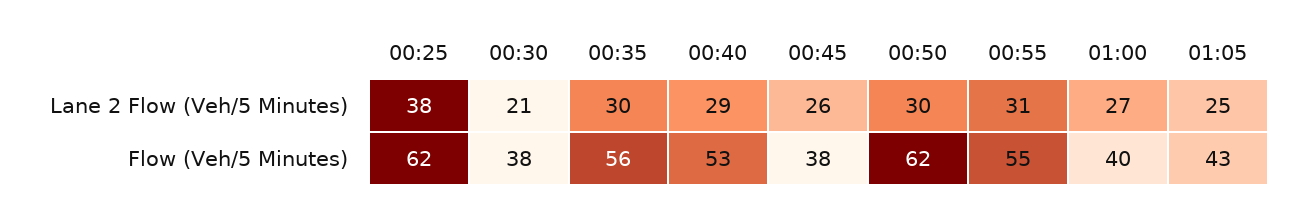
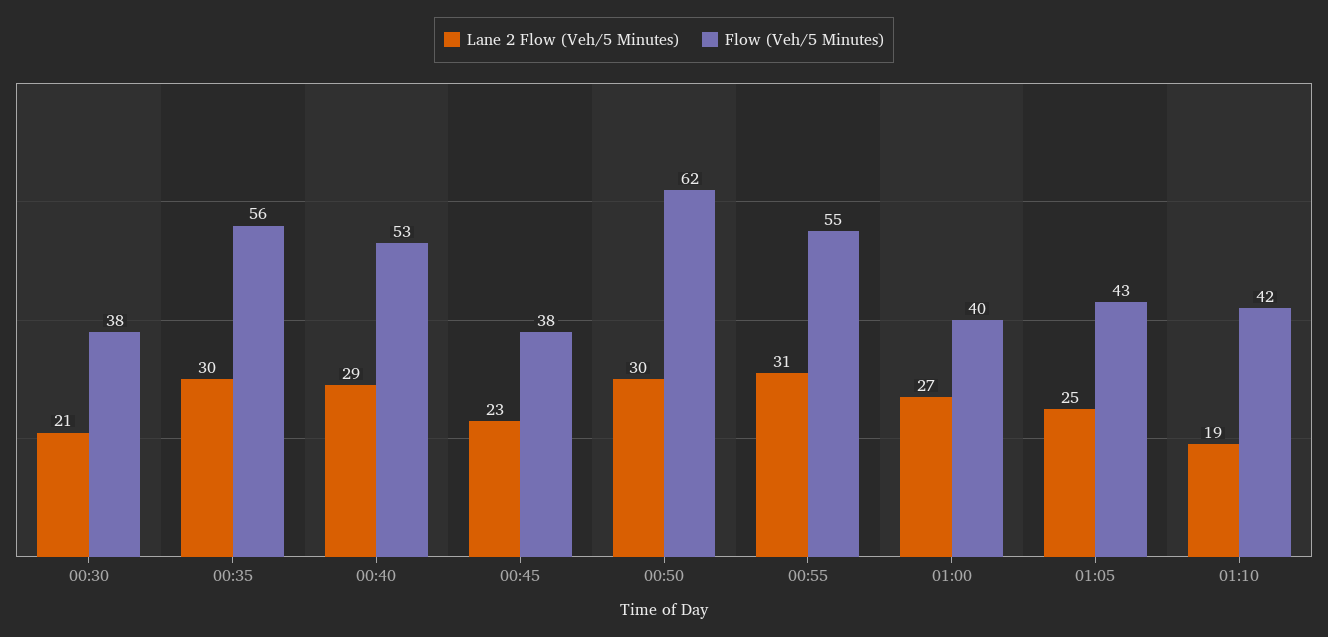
Lane 2 Flow (Veh/5 Minutes), 00:25: 38 -> none
Lane 2 Flow (Veh/5 Minutes), 00:45: 26 -> 23
Flow (Veh/5 Minutes), 00:25: 62 -> none
Lane 2 Flow (Veh/5 Minutes), 01:10: none -> 19
Flow (Veh/5 Minutes), 01:10: none -> 42

